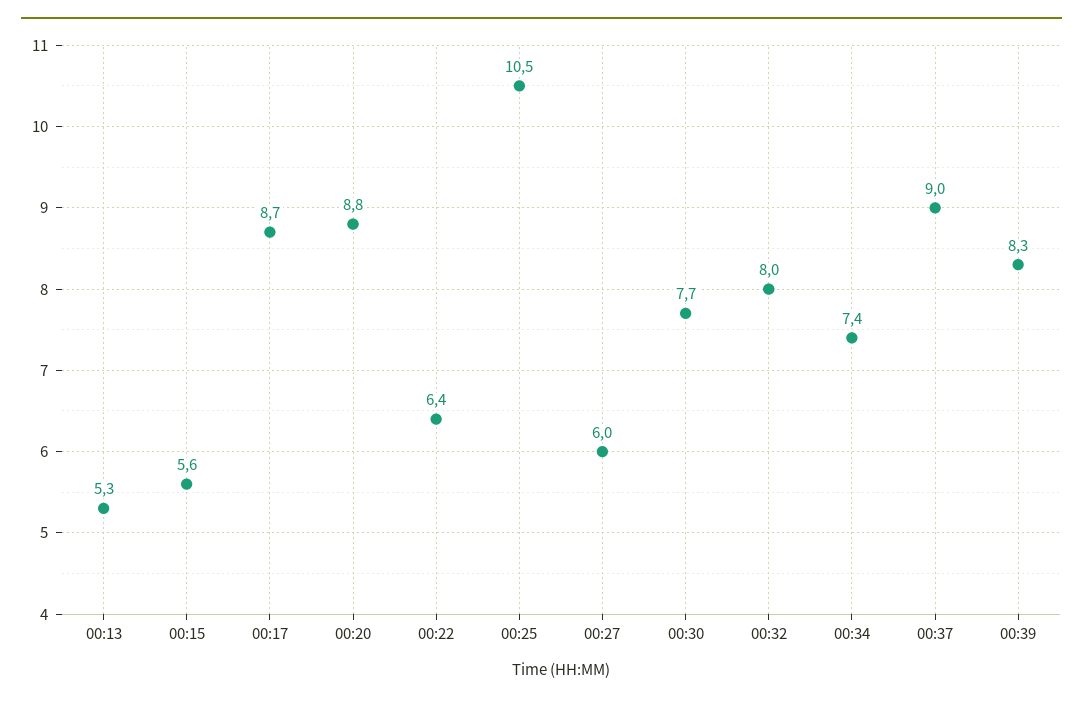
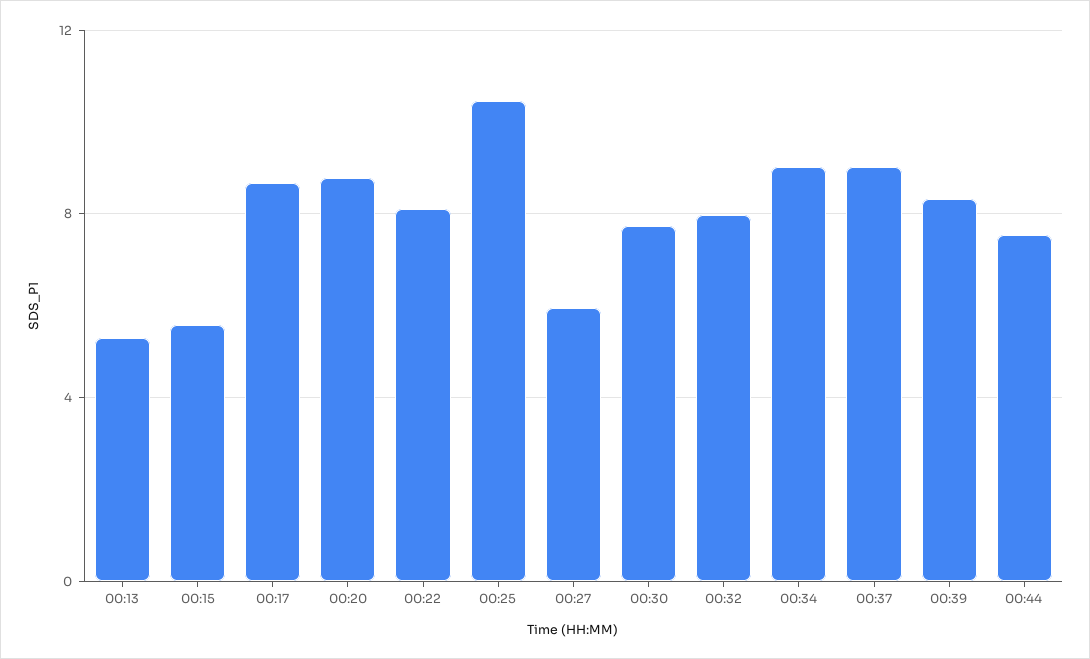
00:22: 6.4 -> 8
00:34: 7.4 -> 9
00:44: none -> 7.5

